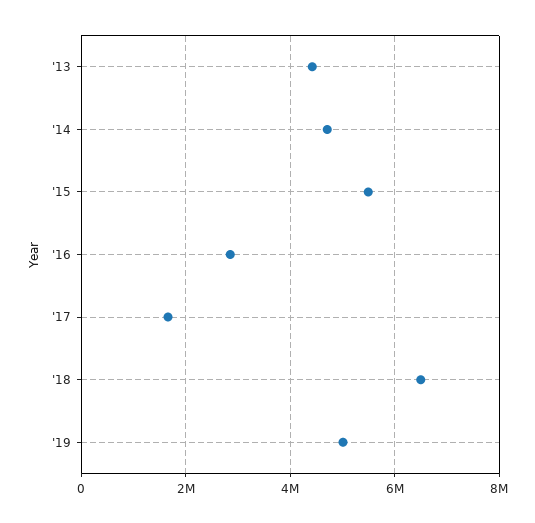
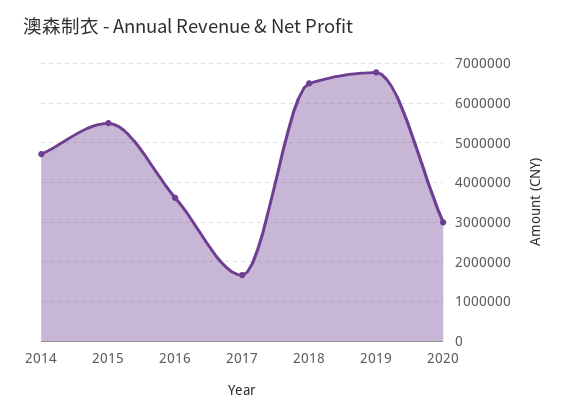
'13: 4400000 -> none
'16: 2800000 -> 3600000
'19: 5000000 -> 6800000
2020: none -> 3000000

